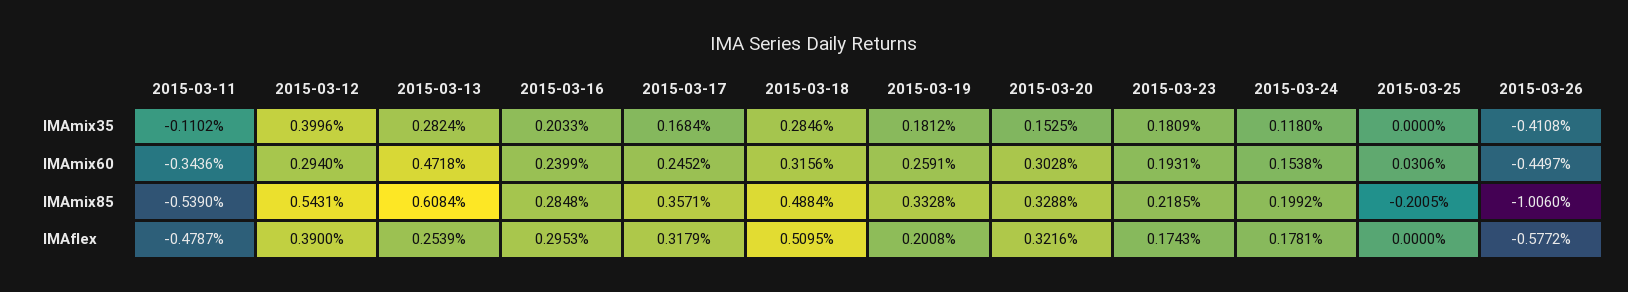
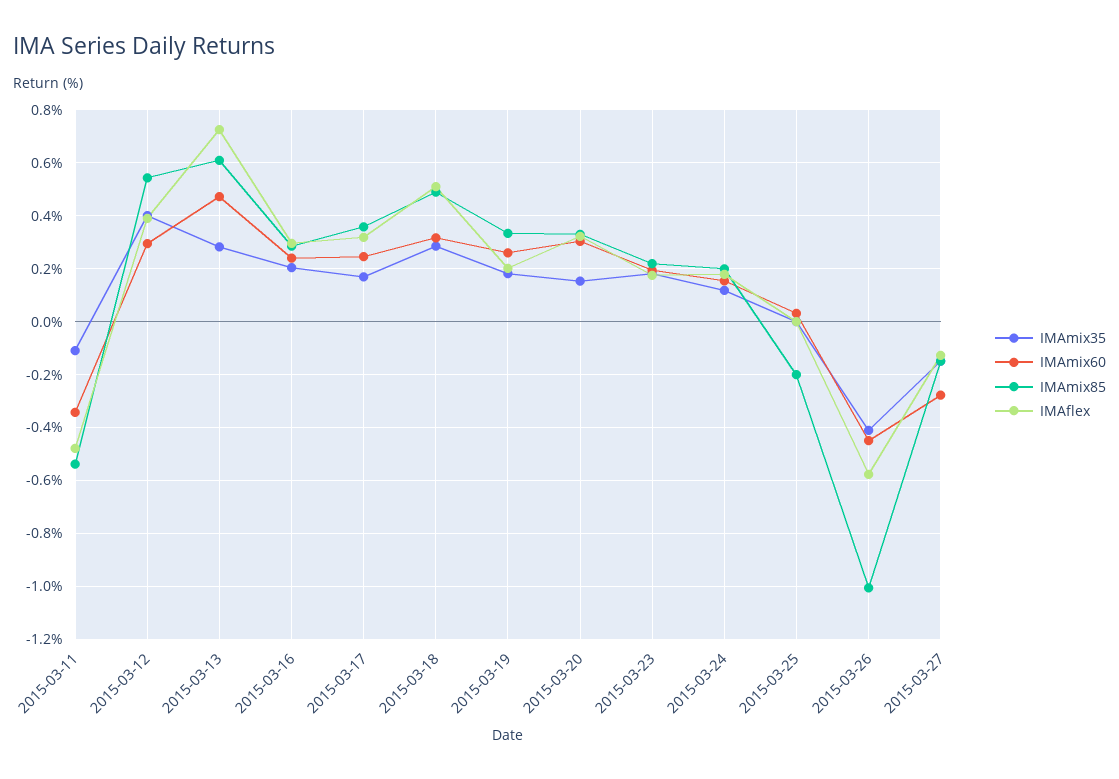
IMAflex, 2015-03-13: 0.2539 -> 0.725
IMAmix35, 2015-03-27: none -> -0.15
IMAmix60, 2015-03-27: none -> -0.275
IMAmix85, 2015-03-27: none -> -0.15
IMAflex, 2015-03-27: none -> -0.125

